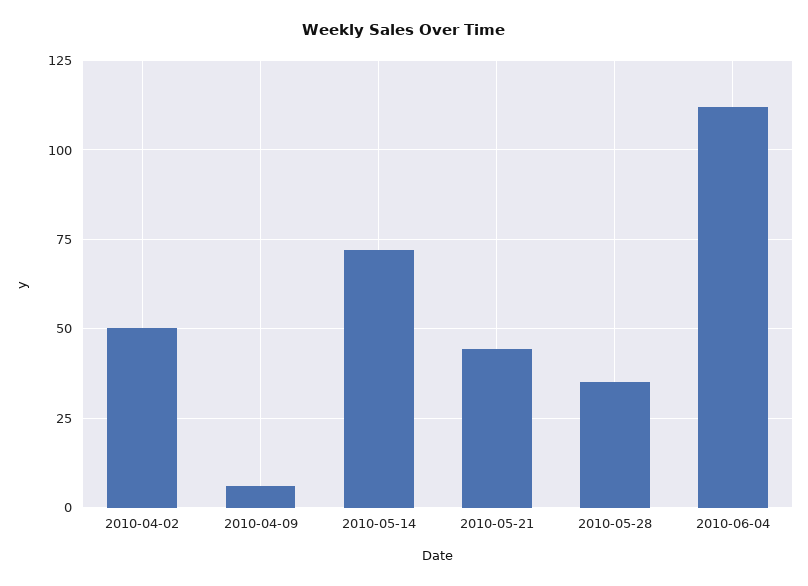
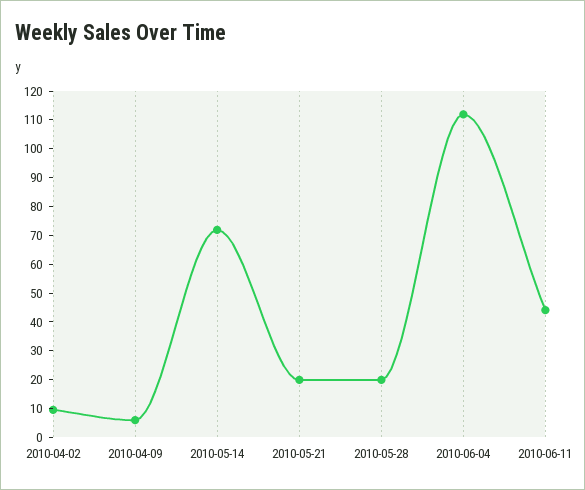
2010-04-02: 50 -> 10
2010-05-21: 45 -> 20
2010-05-28: 35 -> 20
2010-06-11: none -> 45

